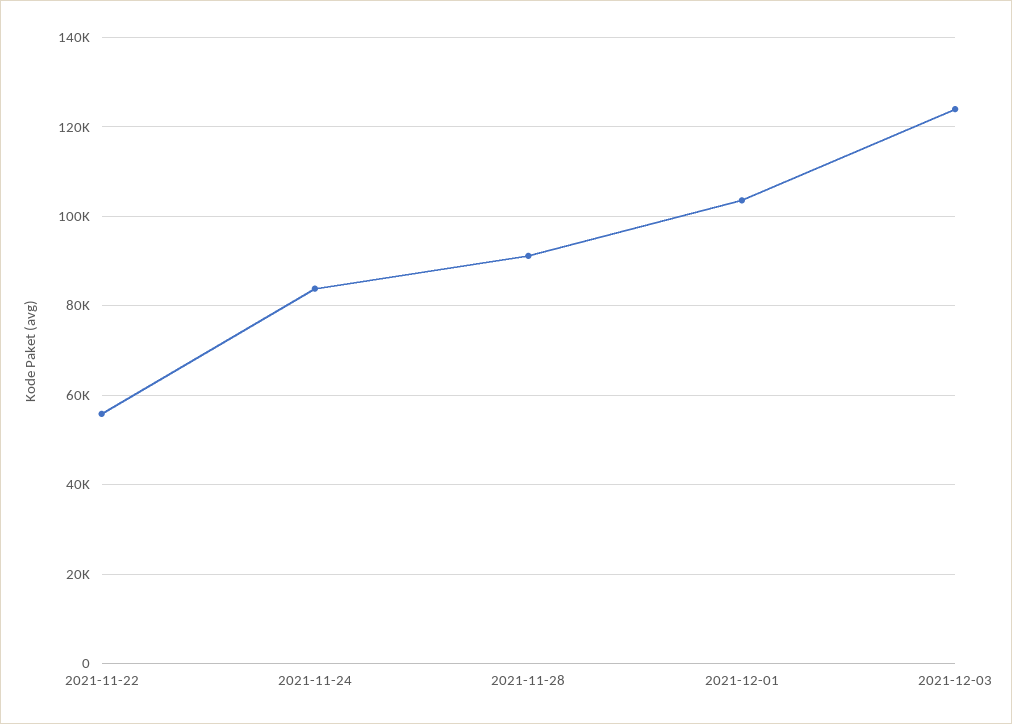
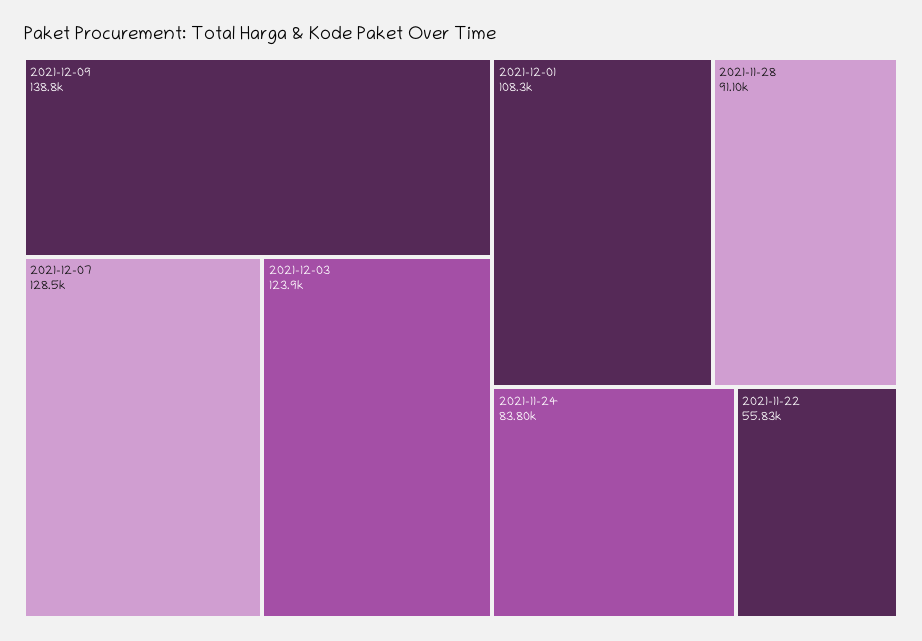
2021-12-01: 104000 -> 108300
2021-12-09: none -> 138800
2021-12-07: none -> 128500

